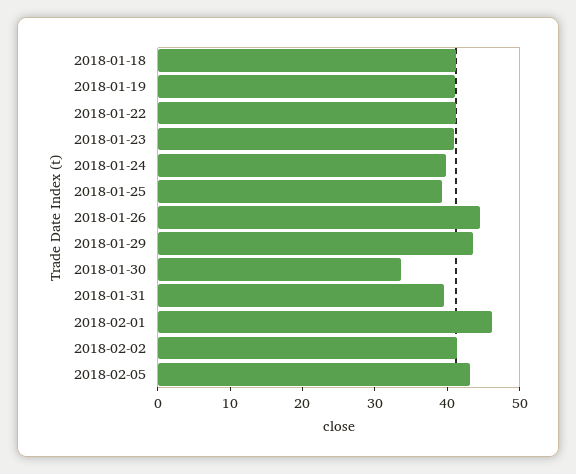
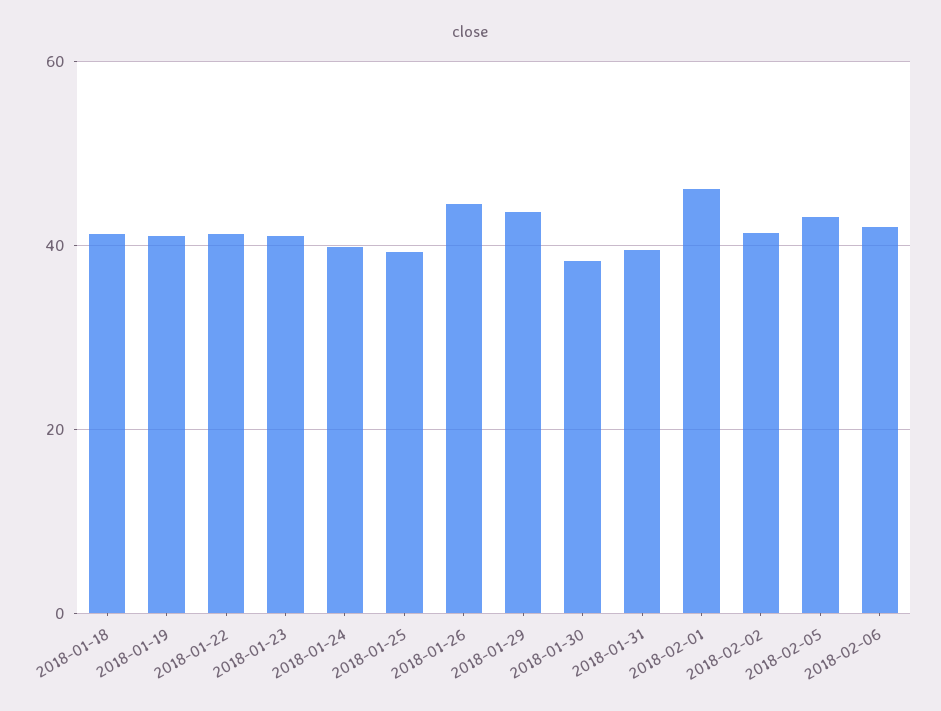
2018-01-30: 34 -> 38
2018-02-06: none -> 42

